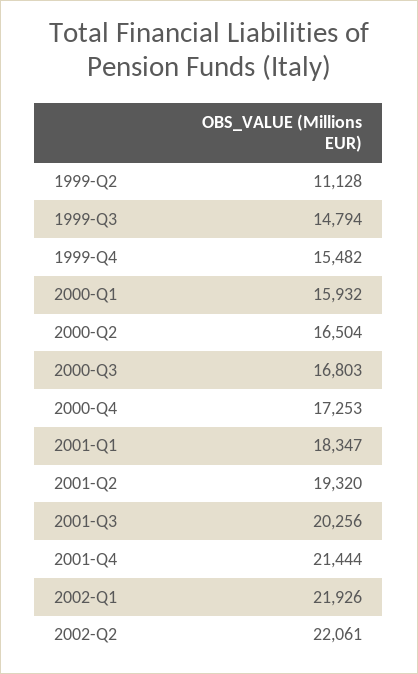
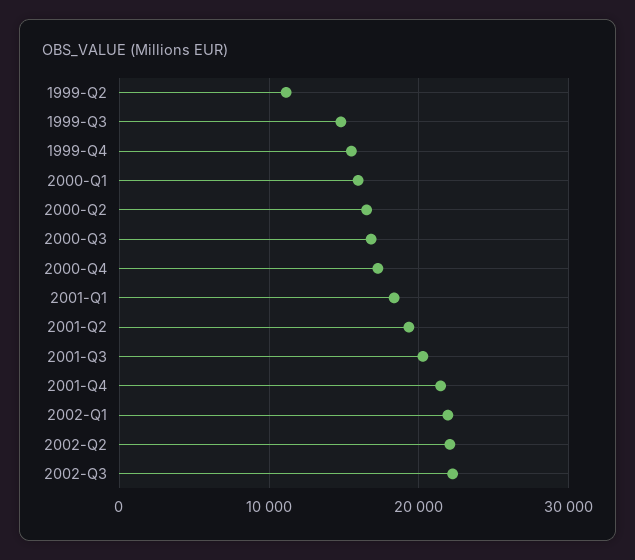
2002-Q3: none -> 22000

